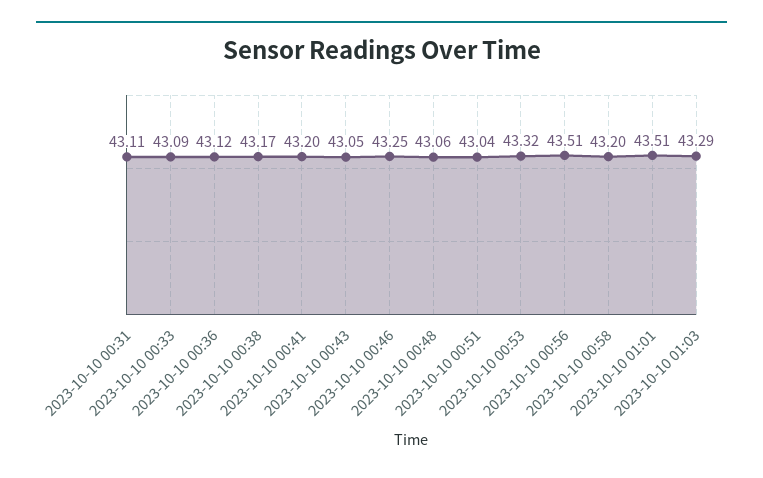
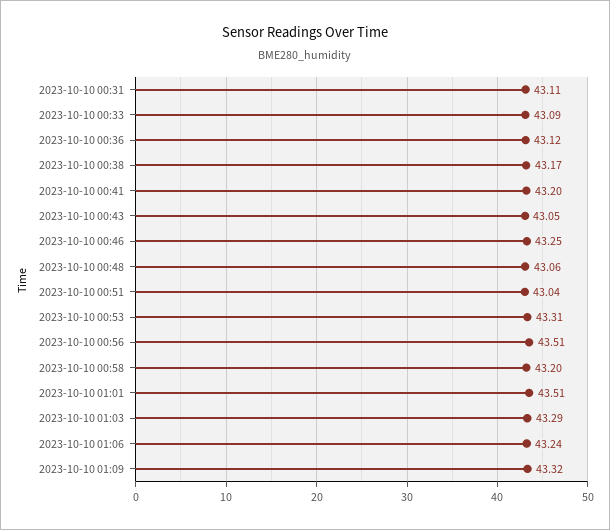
2023-10-10 00:53: 43.32 -> 43.31
2023-10-10 01:06: none -> 43.24
2023-10-10 01:09: none -> 43.32

